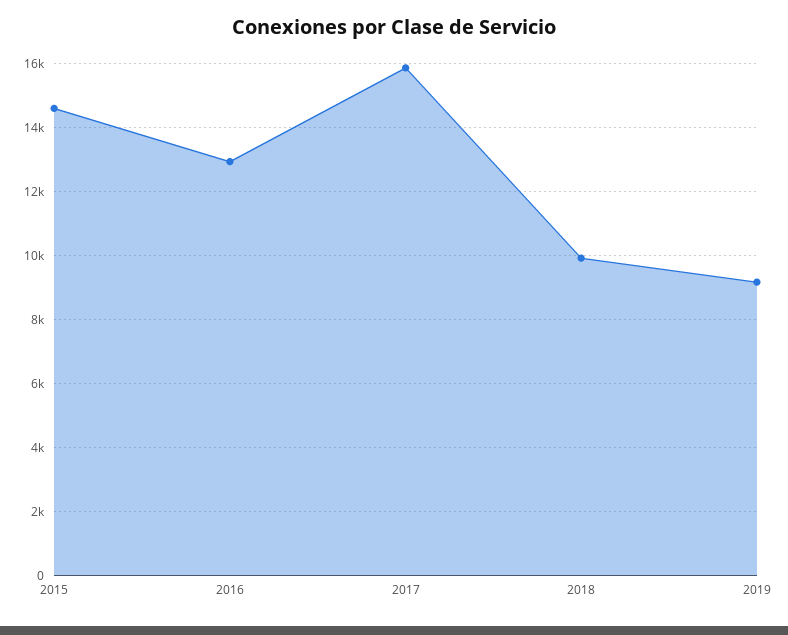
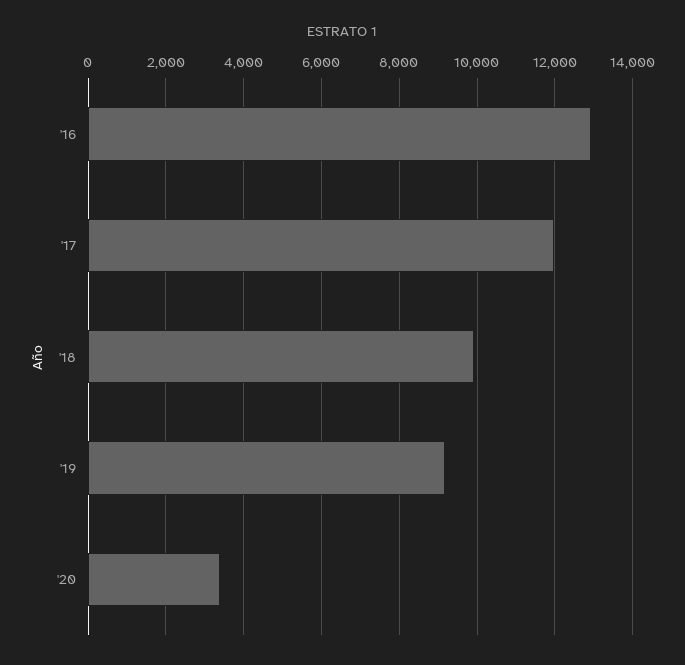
2015: 14600 -> none
2017: 15800 -> 12000
'20: none -> 3400

